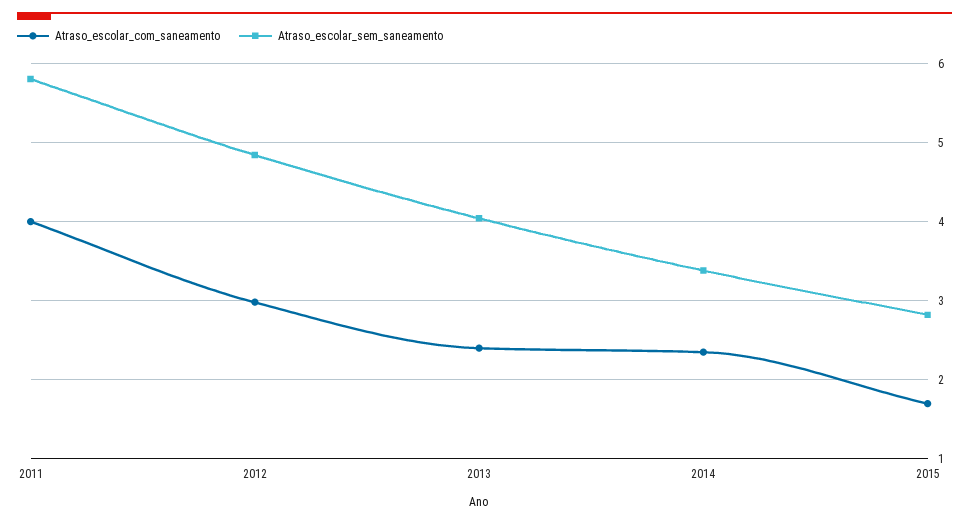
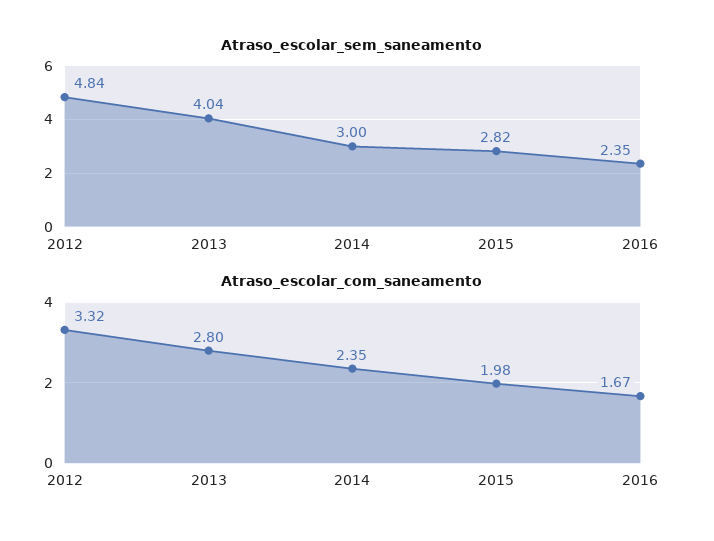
Atraso_escolar_com_saneamento, 2011: 4 -> none
Atraso_escolar_sem_saneamento, 2011: 5.8 -> none
Atraso_escolar_com_saneamento, 2012: 3 -> 3.32
Atraso_escolar_com_saneamento, 2013: 2.4 -> 2.8
Atraso_escolar_sem_saneamento, 2014: 3.4 -> 3
Atraso_escolar_com_saneamento, 2015: 1.7 -> 1.98
Atraso_escolar_sem_saneamento, 2016: none -> 2.35
Atraso_escolar_com_saneamento, 2016: none -> 1.67

